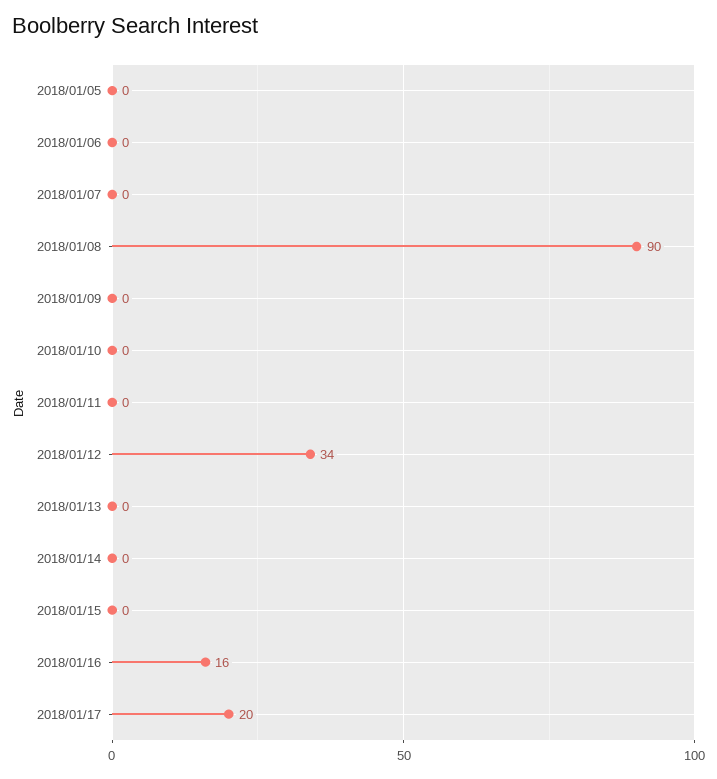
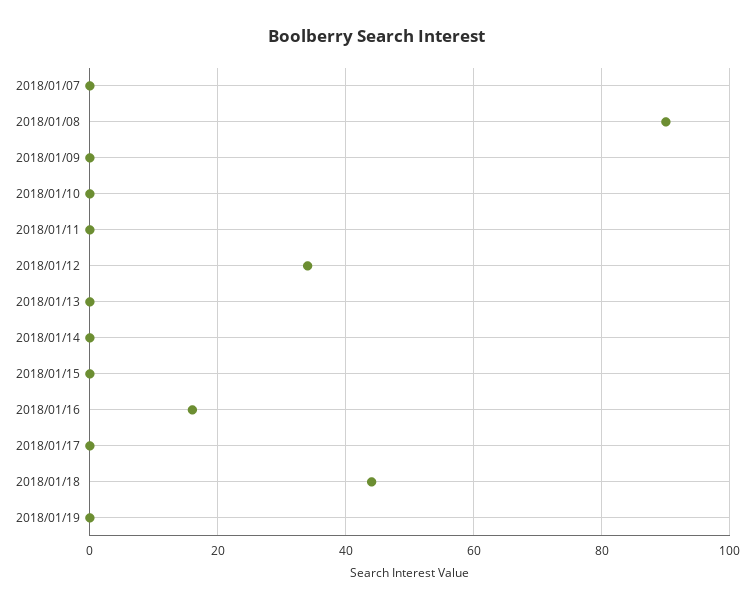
2018/01/05: 0 -> none
2018/01/06: 0 -> none
2018/01/17: 20 -> 0
2018/01/18: none -> 45
2018/01/19: none -> 0

